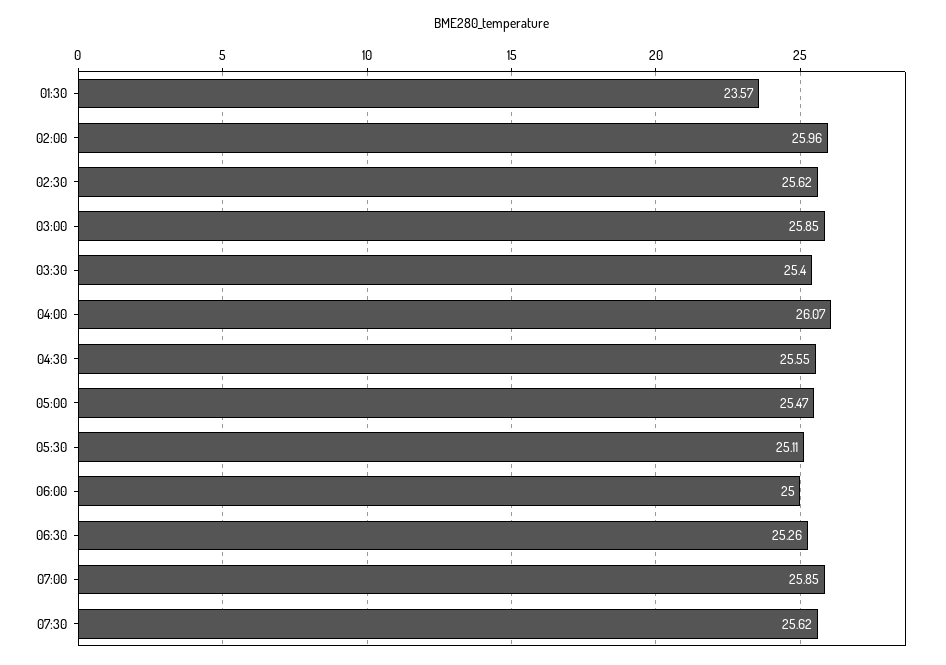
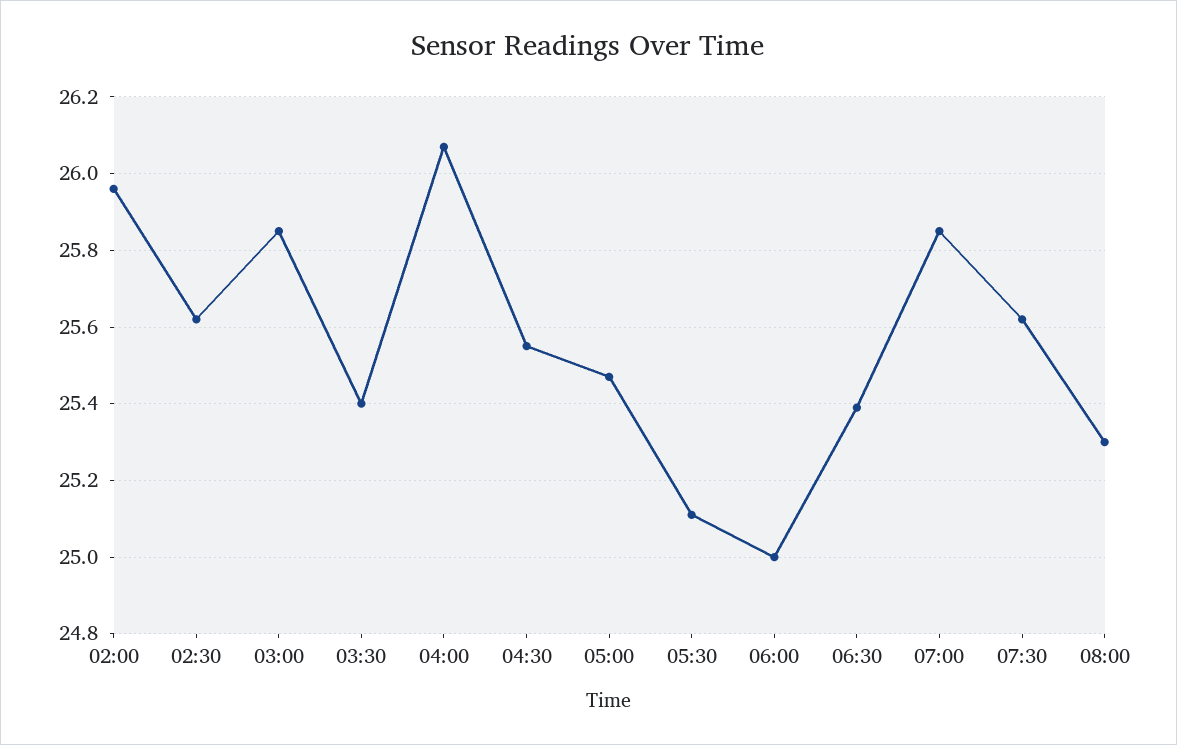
01:30: 23.57 -> none
06:30: 25.26 -> 25.4
08:00: none -> 25.3

